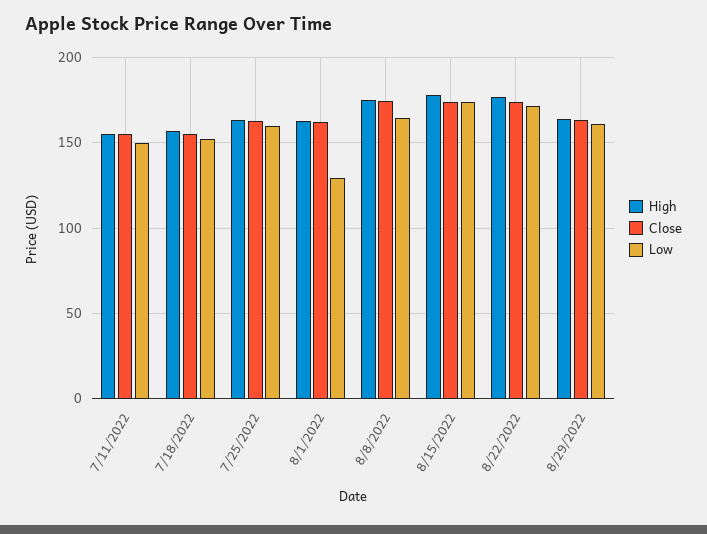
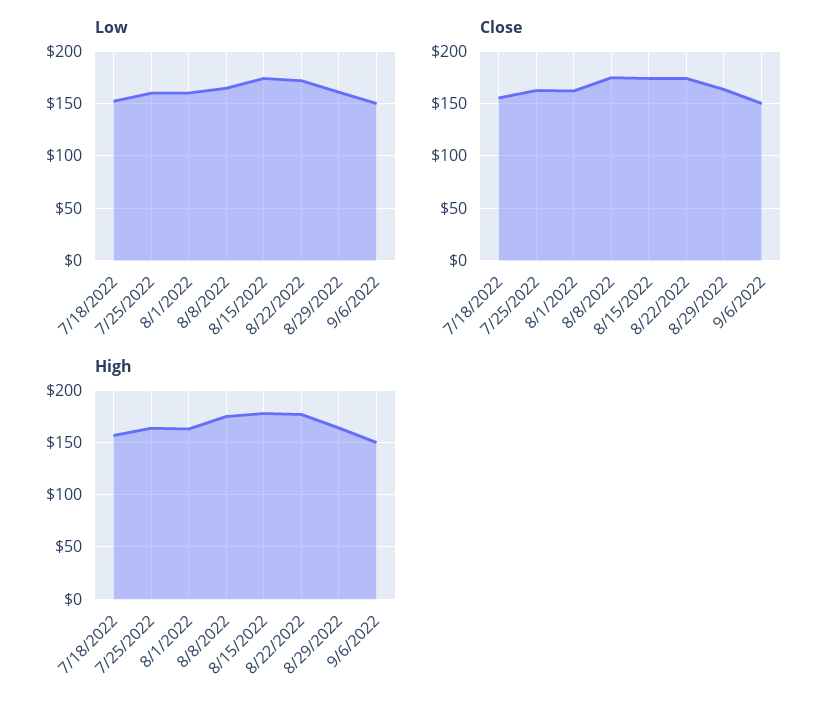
High, 7/11/2022: 155 -> none
Close, 7/11/2022: 155 -> none
Low, 7/11/2022: 150 -> none
Low, 8/1/2022: 130 -> 160
Low, 9/6/2022: none -> 150
Close, 9/6/2022: none -> 150
High, 9/6/2022: none -> 150

